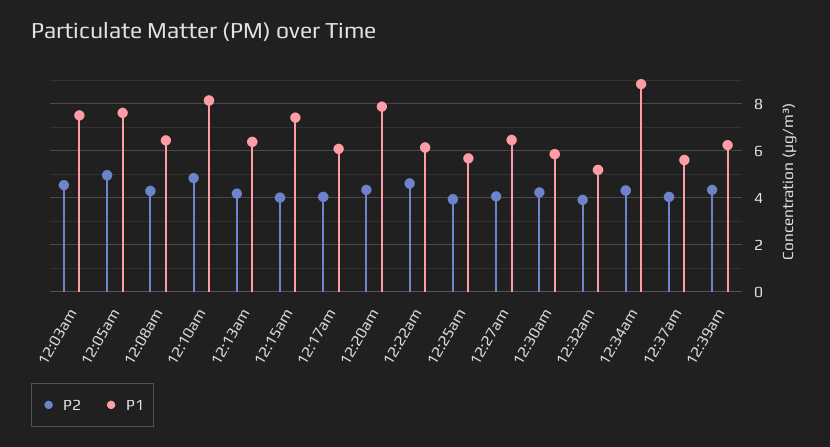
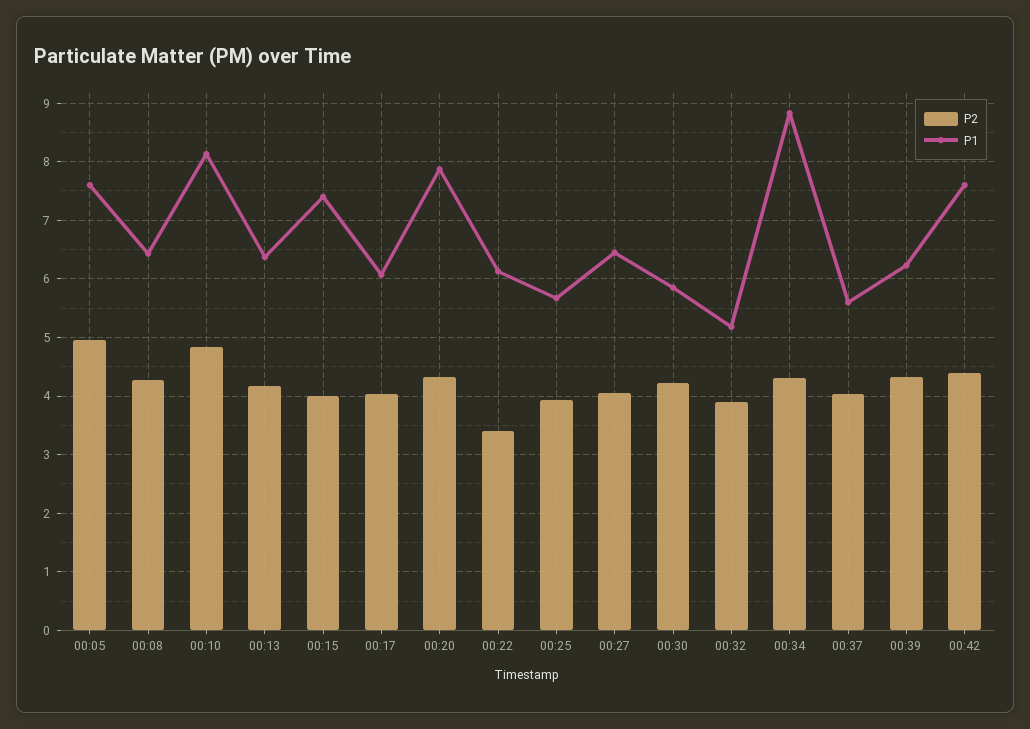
P2, 12:03am: 4.5 -> none
P1, 12:03am: 7.5 -> none
P2, 12:22am: 4.5 -> 3.4
P2, 00:42: none -> 4.4
P1, 00:42: none -> 7.6

